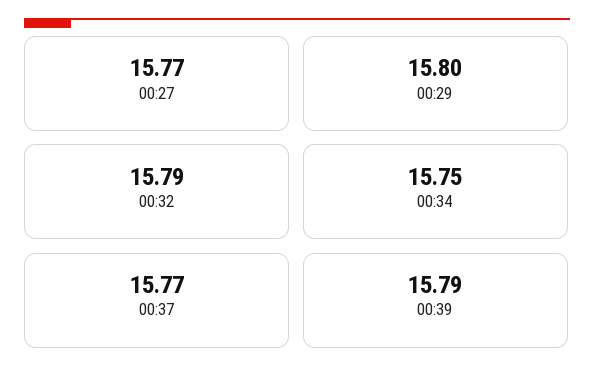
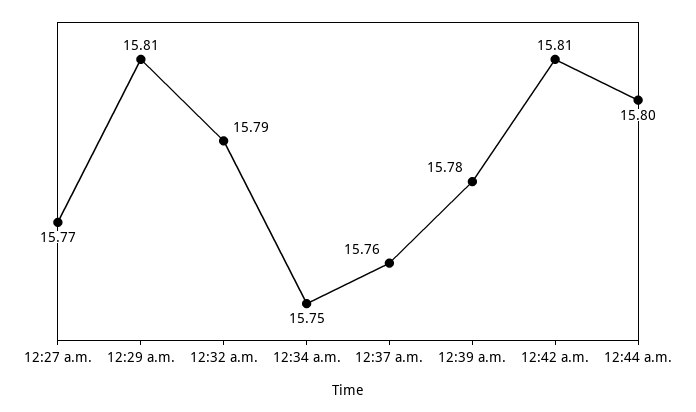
00:29: 15.8 -> 15.81
00:37: 15.77 -> 15.76
00:39: 15.79 -> 15.78
12:42 a.m.: none -> 15.81
12:44 a.m.: none -> 15.8

